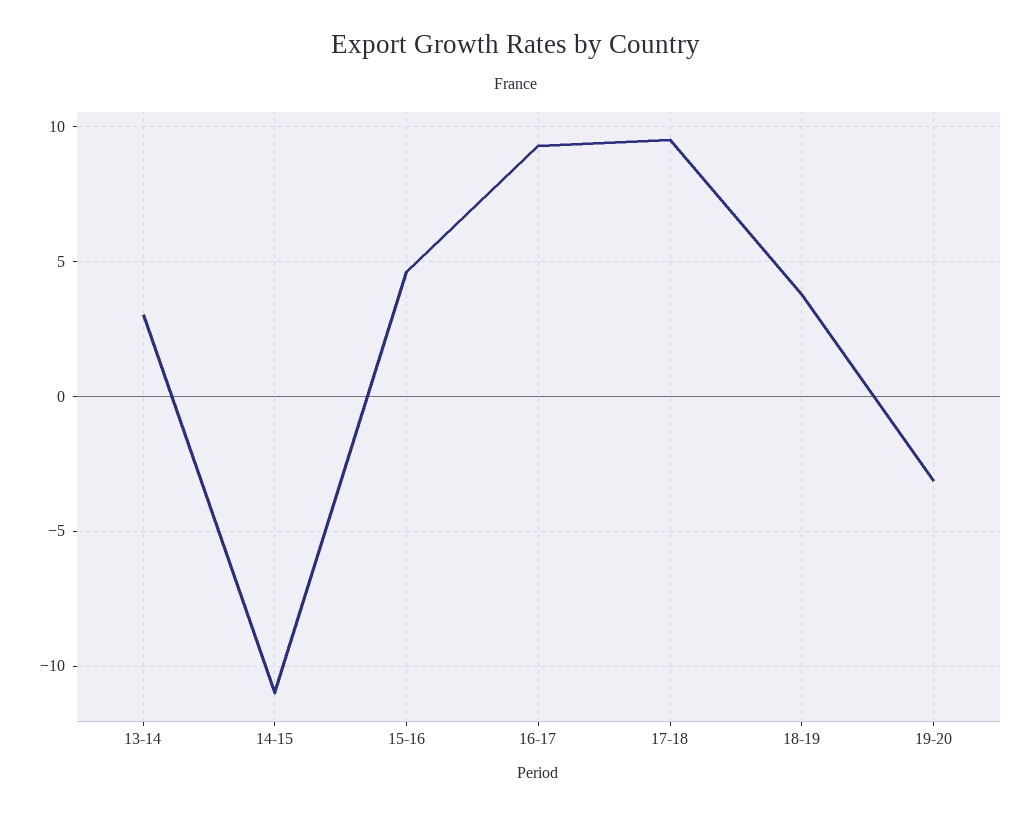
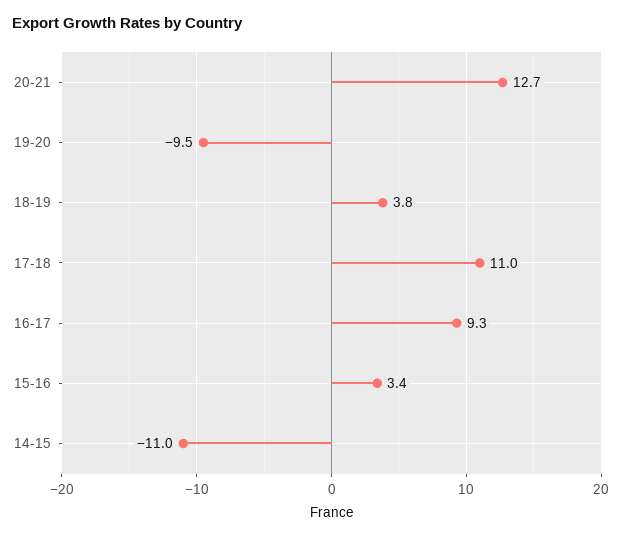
13-14: 3 -> none
15-16: 4.5 -> 3.4
17-18: 9.5 -> 11
19-20: -3 -> -9.5
20-21: none -> 12.7

